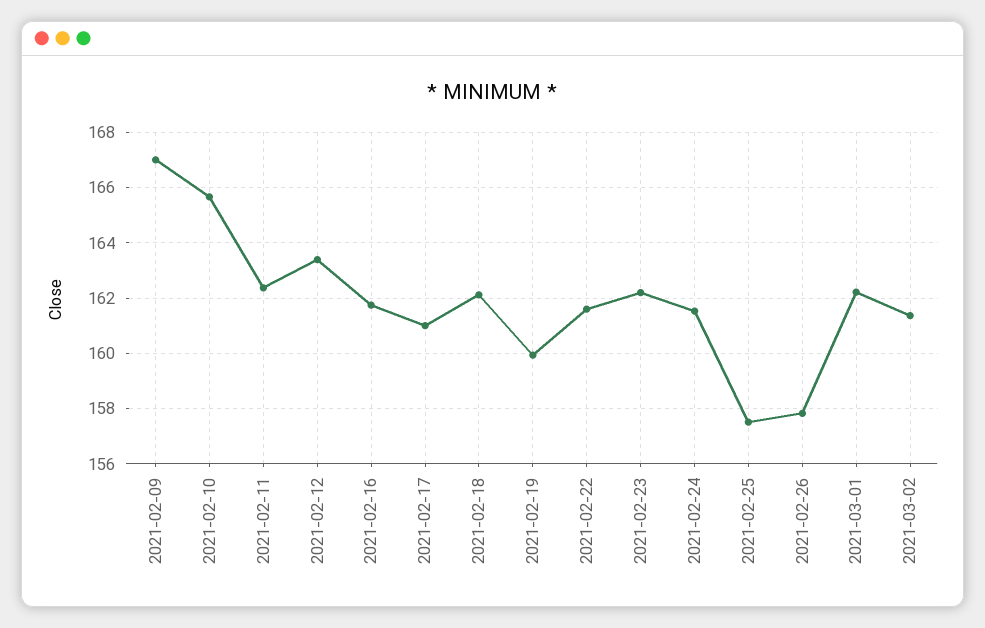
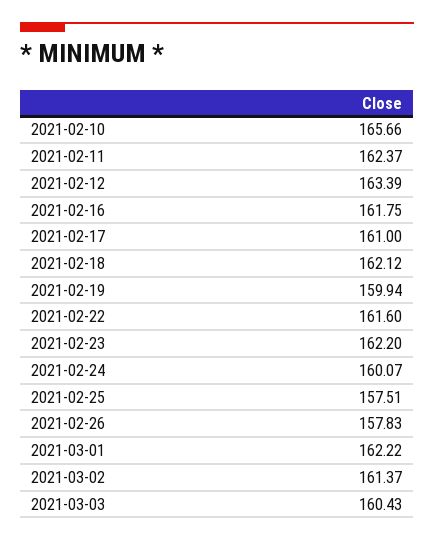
2021-02-09: 167 -> none
2021-02-24: 161.5 -> 160.07
2021-03-03: none -> 160.43

